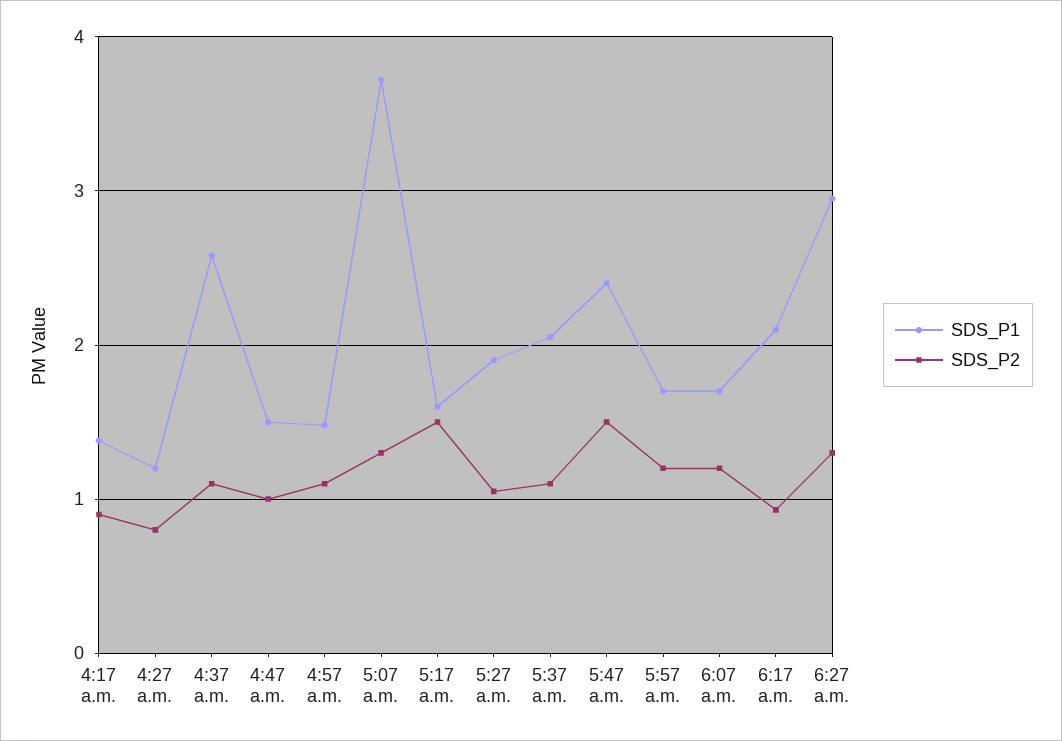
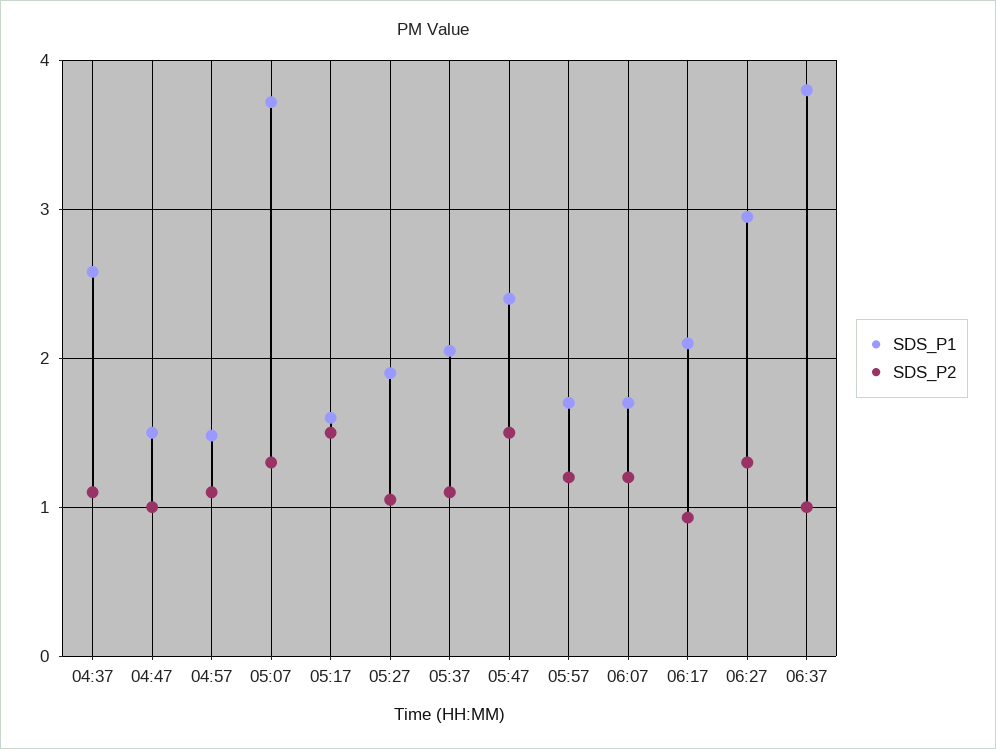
SDS_P1, 4:17 a.m.: 1.4 -> none
SDS_P2, 4:17 a.m.: 0.9 -> none
SDS_P1, 4:27 a.m.: 1.2 -> none
SDS_P2, 4:27 a.m.: 0.8 -> none
SDS_P1, 06:37: none -> 3.8
SDS_P2, 06:37: none -> 1

